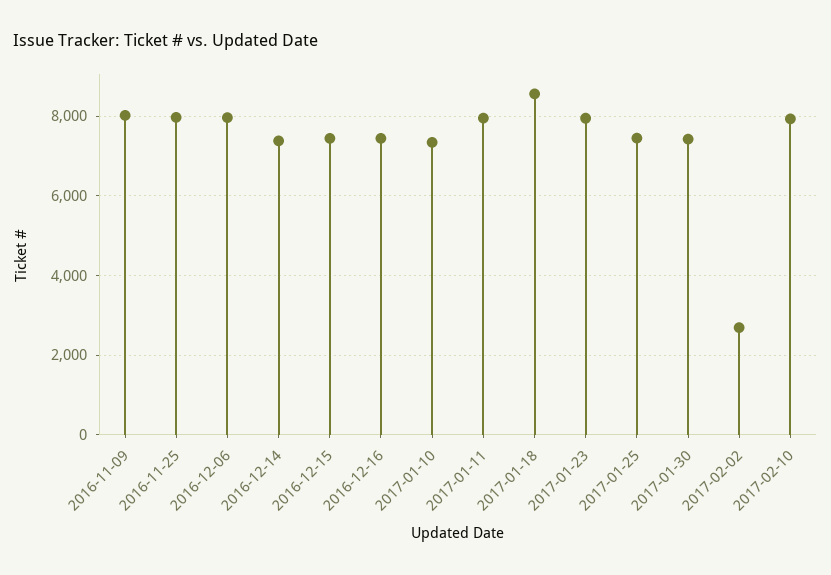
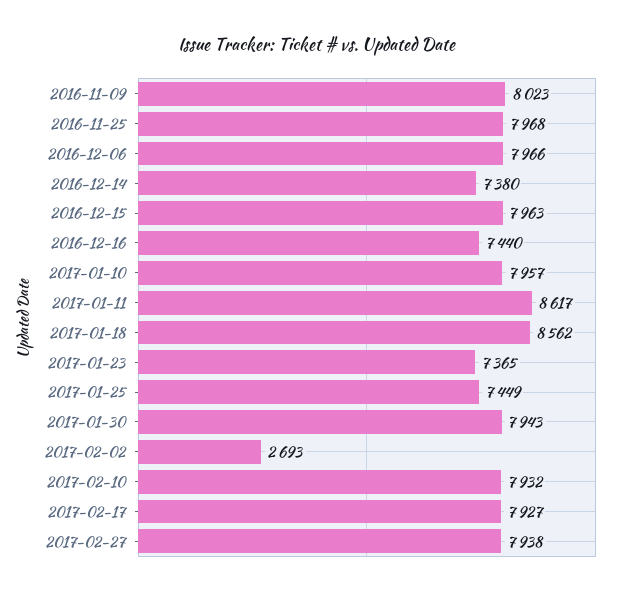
2016-12-15: 7400 -> 7963
2017-01-10: 7400 -> 7957
2017-01-11: 8000 -> 8617
2017-01-23: 8000 -> 7365
2017-01-30: 7400 -> 7943
2017-02-17: none -> 7927
2017-02-27: none -> 7938

